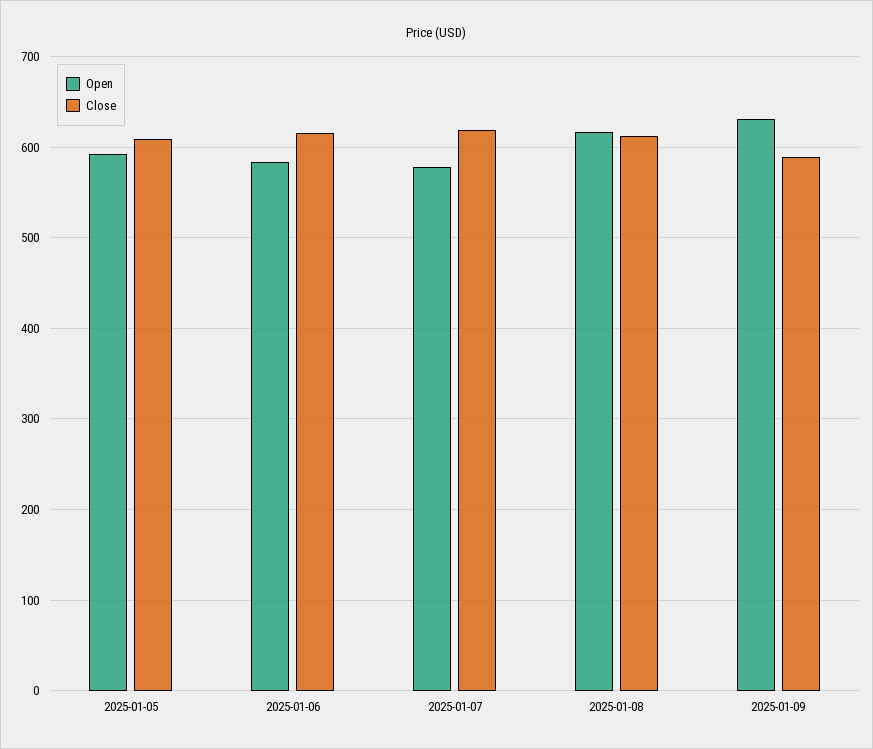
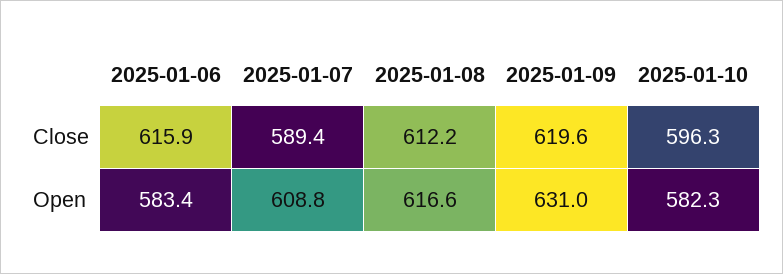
Open, 2025-01-05: 590 -> none
Close, 2025-01-05: 610 -> none
Open, 2025-01-07: 580 -> 608.8
Close, 2025-01-07: 620 -> 589.4
Close, 2025-01-09: 590 -> 619.6
Close, 2025-01-10: none -> 596.3
Open, 2025-01-10: none -> 582.3

